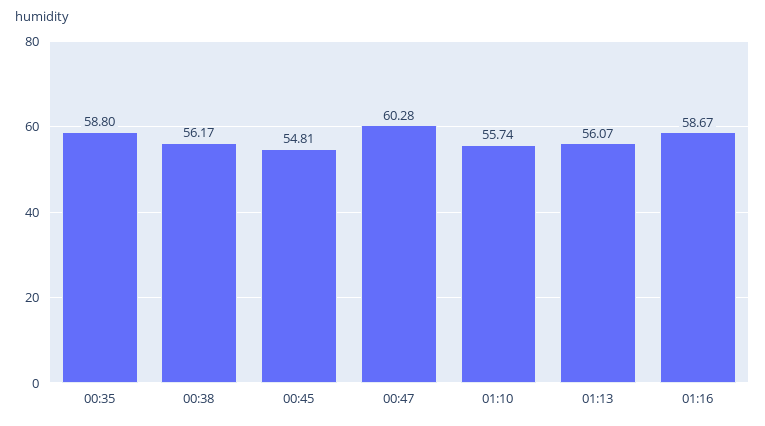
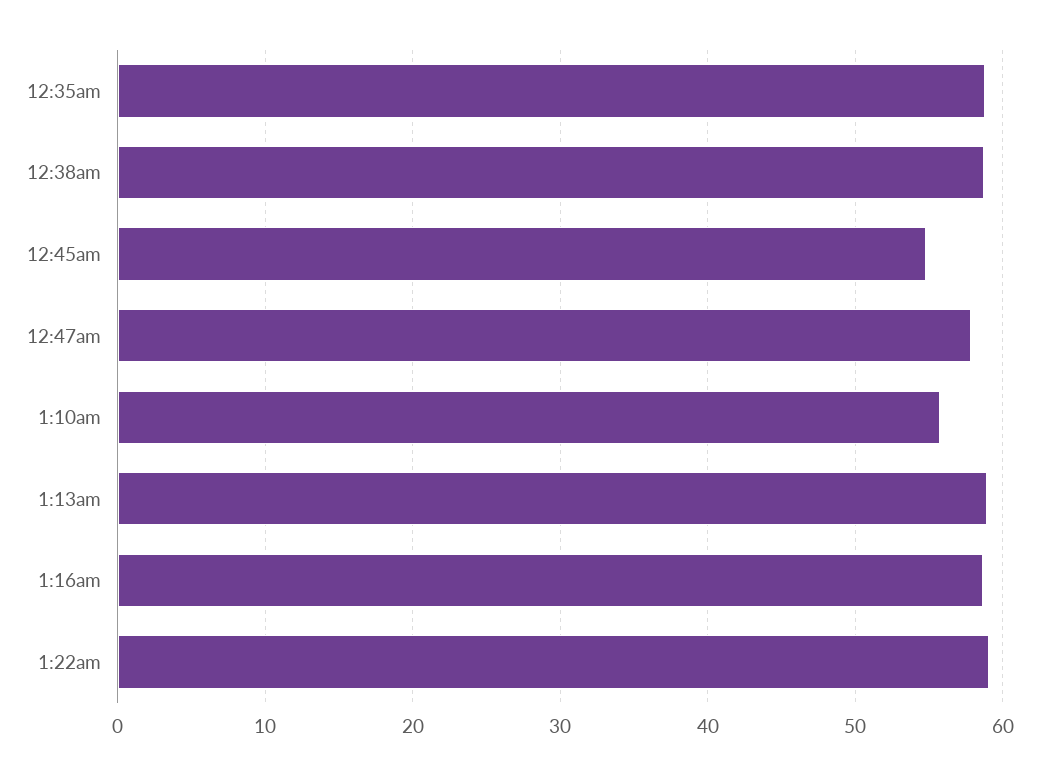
00:38: 56.17 -> 59
00:47: 60.28 -> 58
01:13: 56.07 -> 59
1:22am: none -> 59

